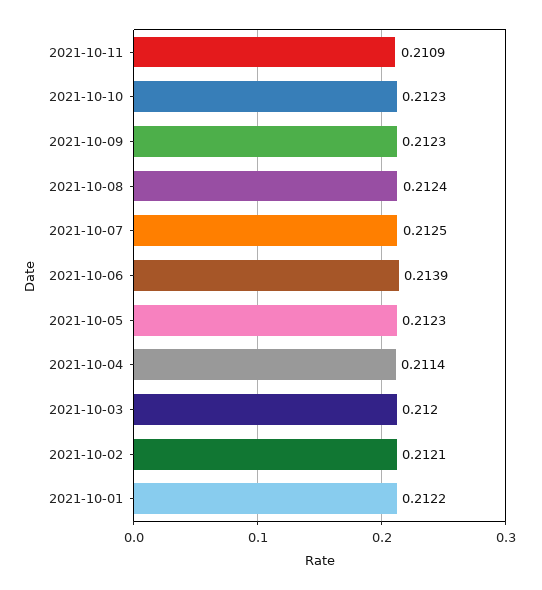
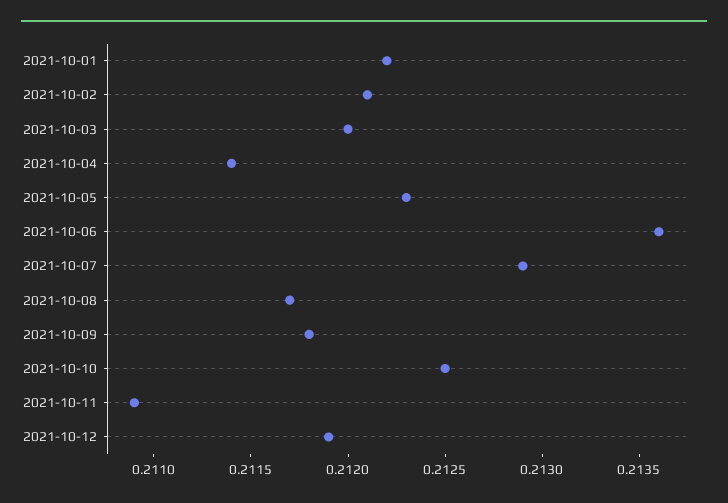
2021-10-10: 0.2123 -> 0.2125
2021-10-09: 0.2123 -> 0.2118
2021-10-08: 0.2124 -> 0.2117
2021-10-07: 0.2125 -> 0.2129
2021-10-06: 0.2139 -> 0.2136
2021-10-12: none -> 0.2119

